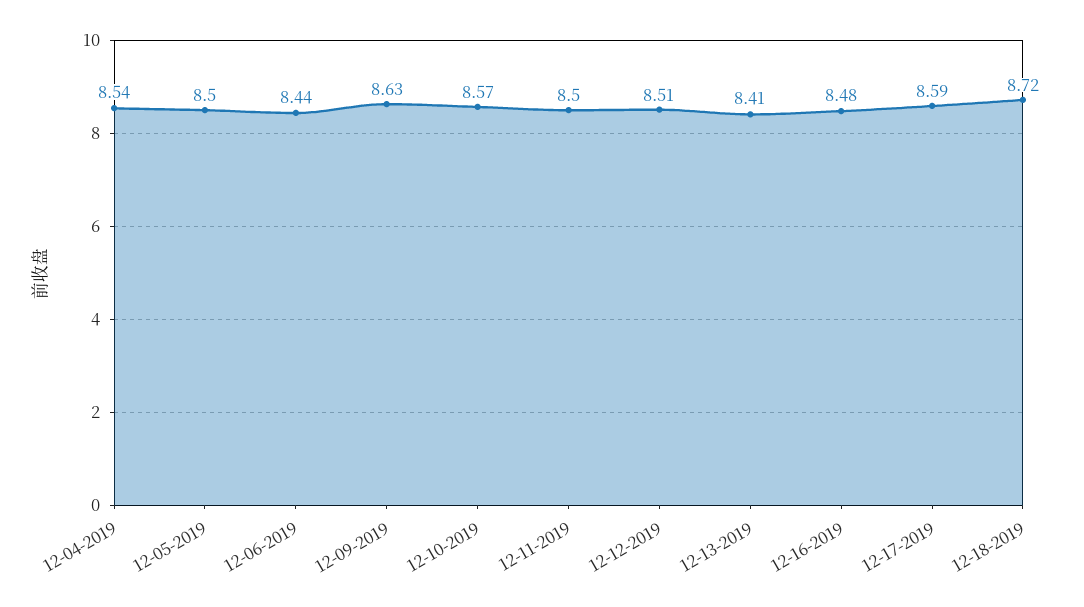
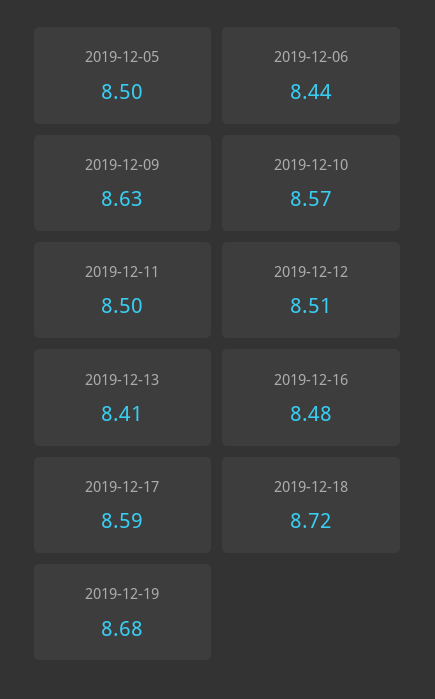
12-04-2019: 8.54 -> none
2019-12-19: none -> 8.68

